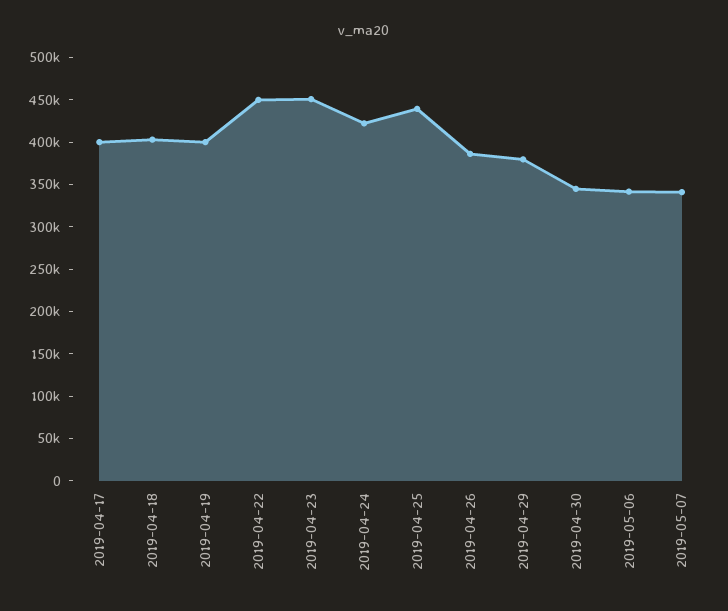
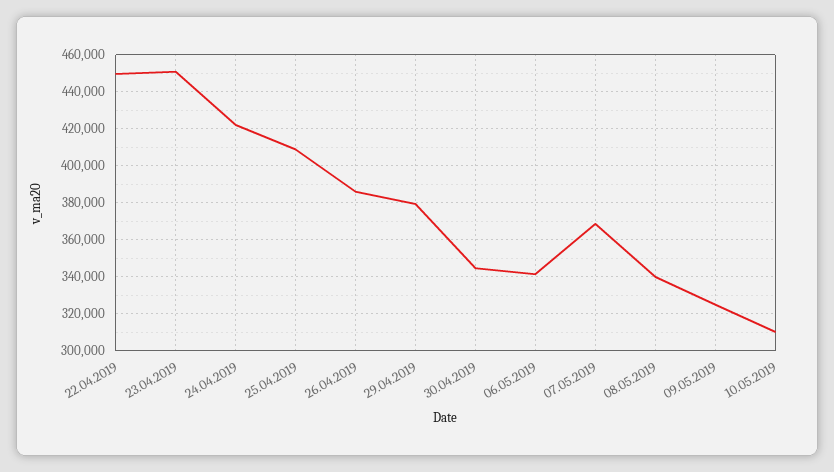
2019-04-17: 400000 -> none
2019-04-18: 400000 -> none
2019-04-19: 400000 -> none
2019-04-25: 440000 -> 410000
2019-05-07: 340000 -> 370000
08.05.2019: none -> 340000
09.05.2019: none -> 325000
10.05.2019: none -> 310000

